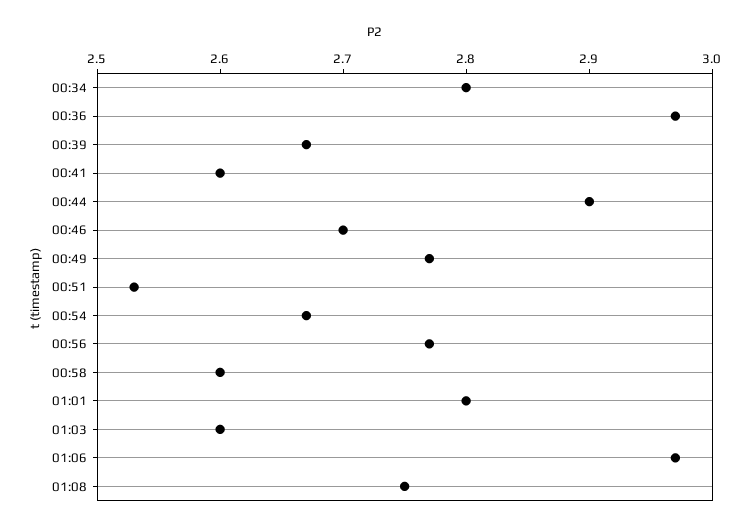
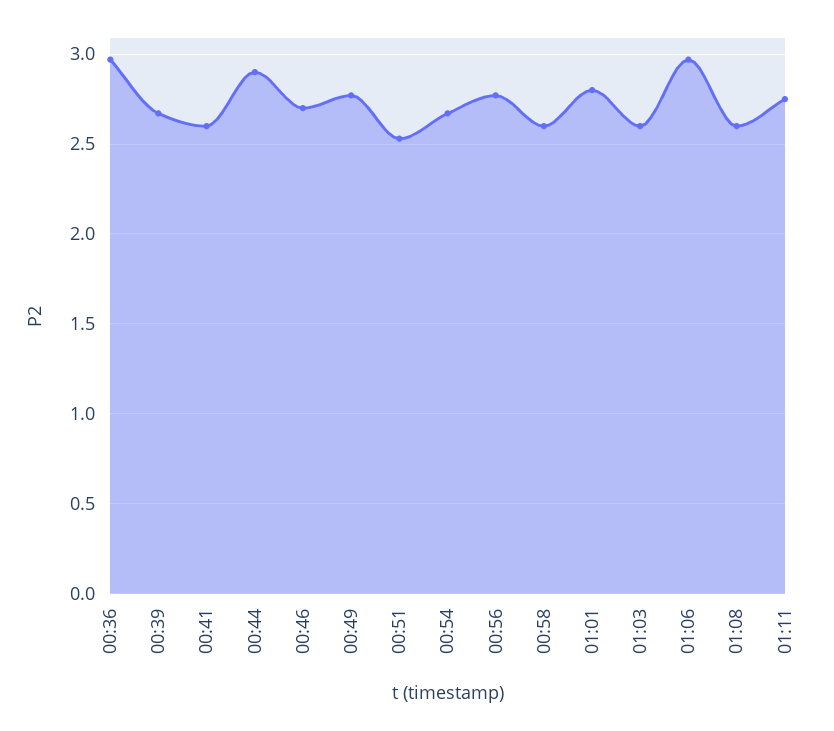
00:34: 2.8 -> none
01:08: 2.75 -> 2.6
01:11: none -> 2.75

